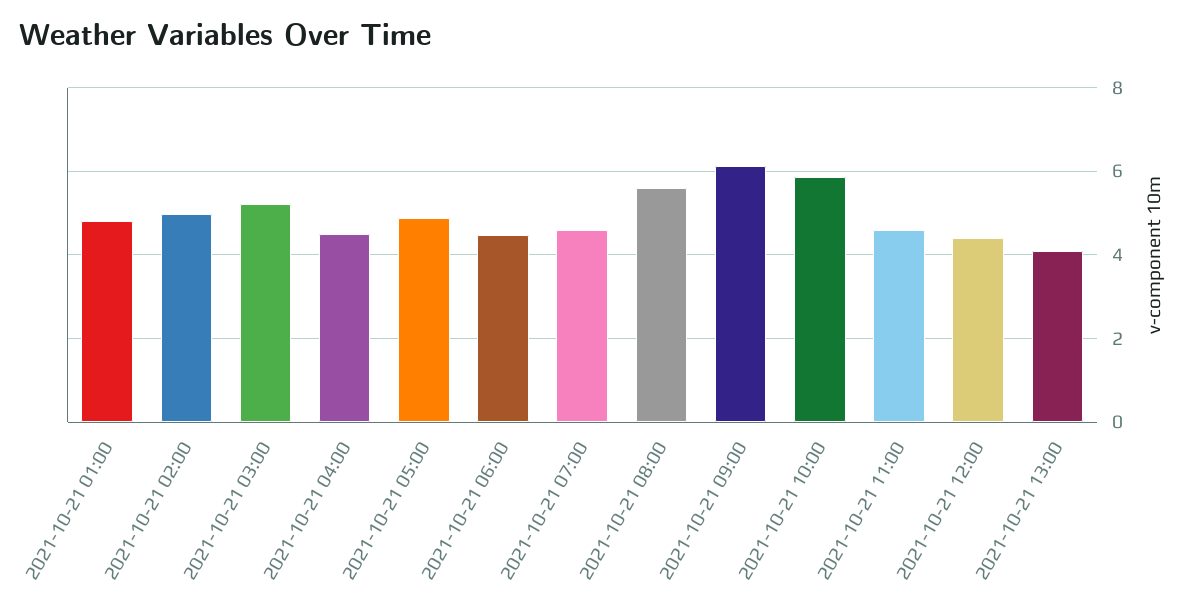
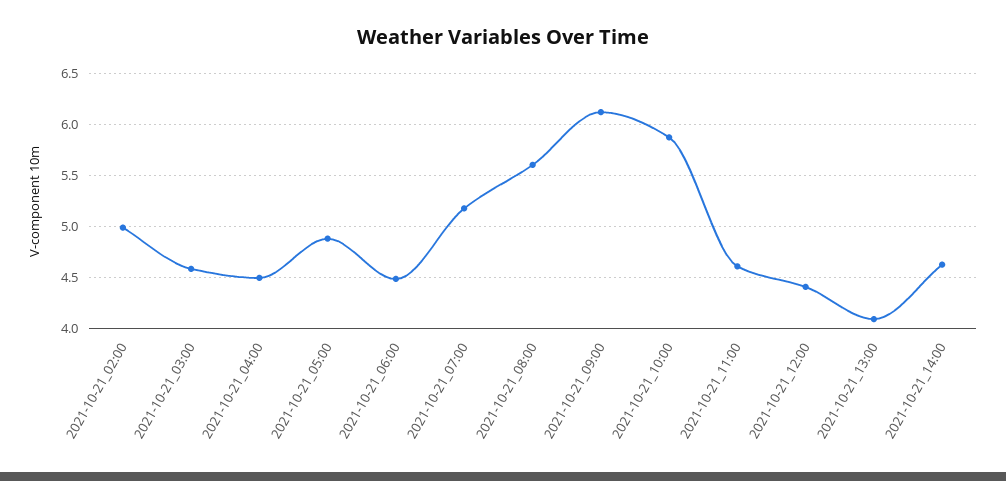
2021-10-21 01:00: 4.8 -> none
2021-10-21 03:00: 5.2 -> 4.6
2021-10-21 07:00: 4.6 -> 5.2
2021-10-21_14:00: none -> 4.6

